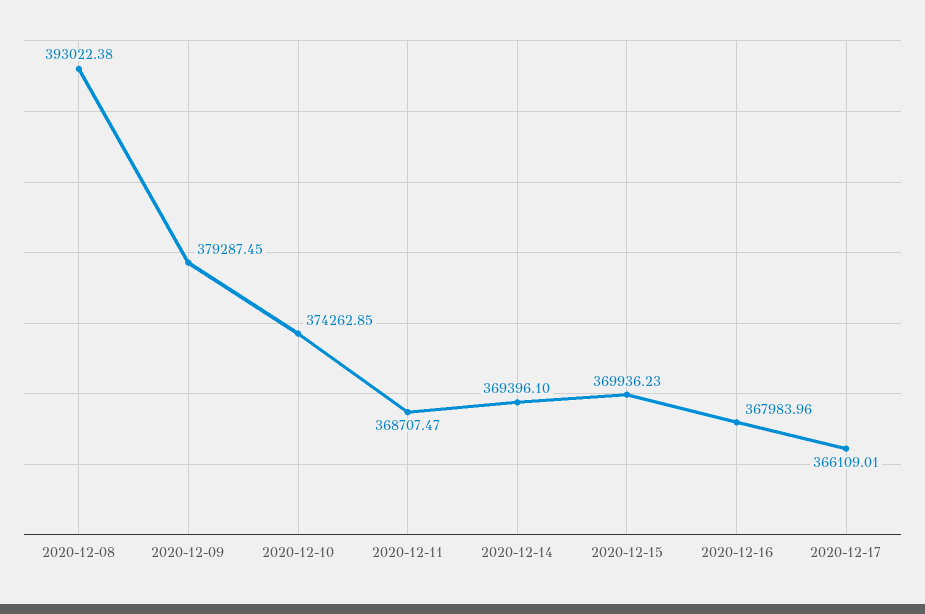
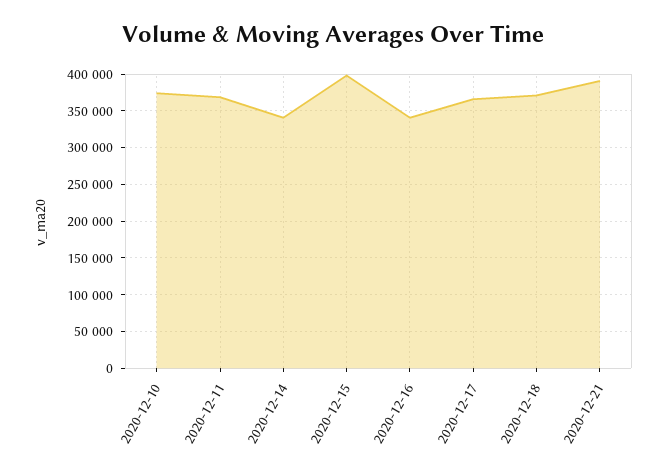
2020-12-08: 393022.38 -> none
2020-12-09: 379287.45 -> none
2020-12-14: 369396.1 -> 340000
2020-12-15: 369936.23 -> 400000
2020-12-16: 367983.96 -> 340000
2020-12-18: none -> 370000
2020-12-21: none -> 390000

